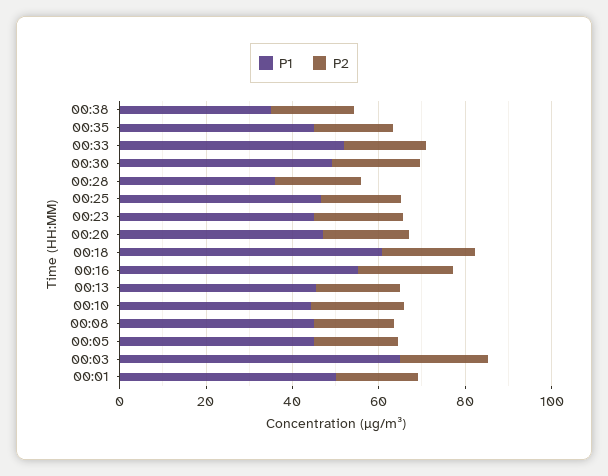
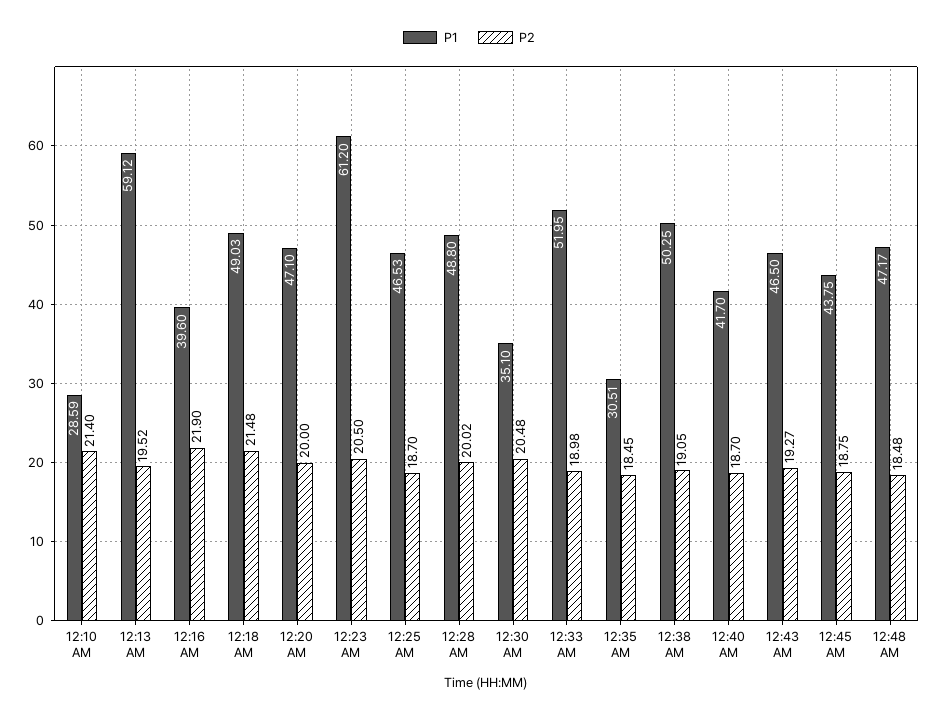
P1, 00:38: 35 -> 50.25
P1, 00:35: 45 -> 30.51
P1, 00:30: 50 -> 35.1
P1, 00:28: 35 -> 48.8
P1, 00:23: 45 -> 61.2
P1, 00:18: 60 -> 49.03
P1, 00:16: 55 -> 39.6
P1, 00:13: 45 -> 59.12
P1, 00:10: 45 -> 28.59
P1, 00:08: 45 -> none
P2, 00:08: 20 -> none
P1, 00:05: 45 -> none
P2, 00:05: 20 -> none
P1, 00:03: 65 -> none
P2, 00:03: 20 -> none
P1, 00:01: 50 -> none
P2, 00:01: 20 -> none
P1, 12:40 AM: none -> 41.7
P2, 12:40 AM: none -> 18.7
P1, 12:43 AM: none -> 46.5
P2, 12:43 AM: none -> 19.27
P1, 12:45 AM: none -> 43.75
P2, 12:45 AM: none -> 18.75
P1, 12:48 AM: none -> 47.17
P2, 12:48 AM: none -> 18.48

